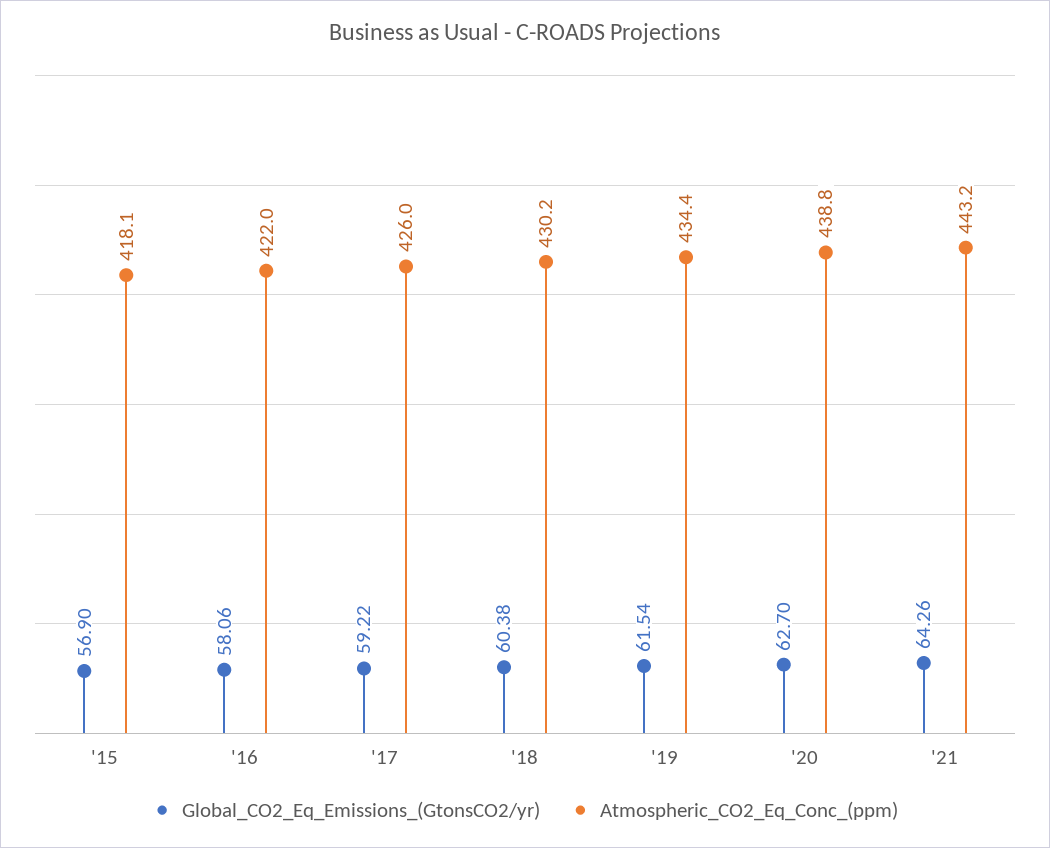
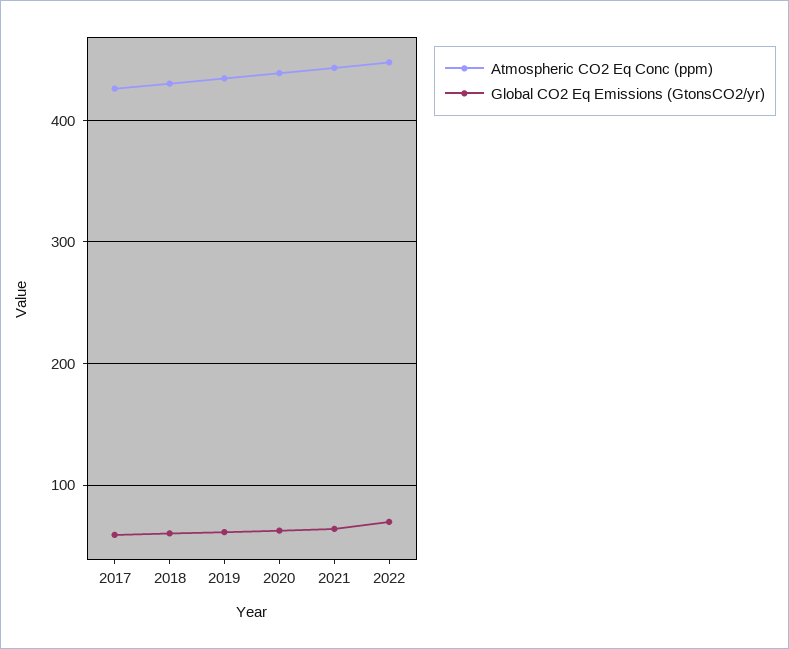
Global_CO2_Eq_Emissions_(GtonsCO2/yr), '15: 56.9 -> none
Atmospheric_CO2_Eq_Conc_(ppm), '15: 418.1 -> none
Global_CO2_Eq_Emissions_(GtonsCO2/yr), '16: 58.06 -> none
Atmospheric_CO2_Eq_Conc_(ppm), '16: 422 -> none
Atmospheric_CO2_Eq_Conc_(ppm), 2022: none -> 450
Global_CO2_Eq_Emissions_(GtonsCO2/yr), 2022: none -> 70

